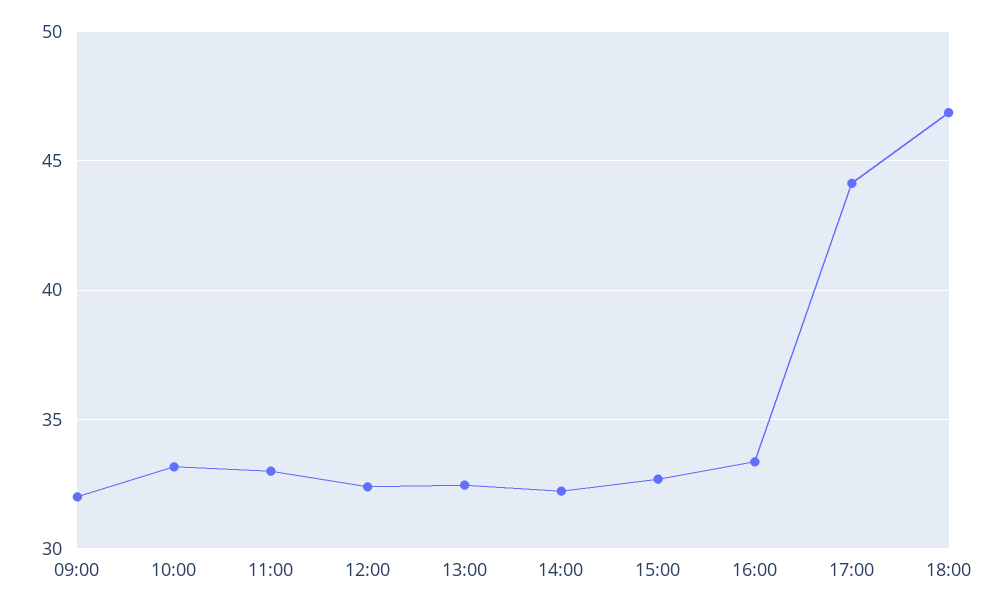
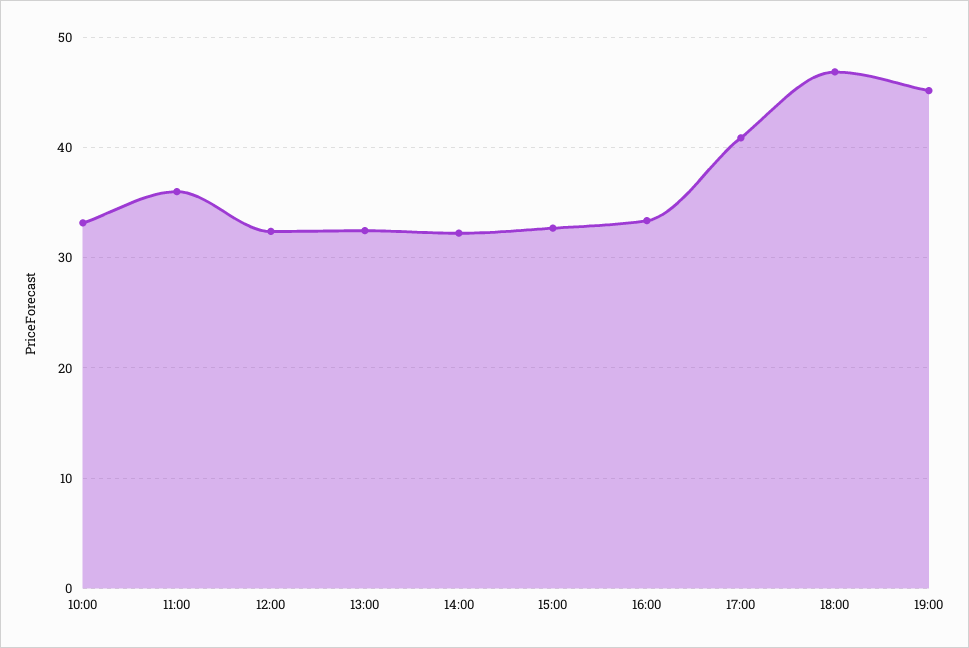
09:00: 32 -> none
11:00: 33 -> 36
17:00: 44 -> 41
19:00: none -> 45

